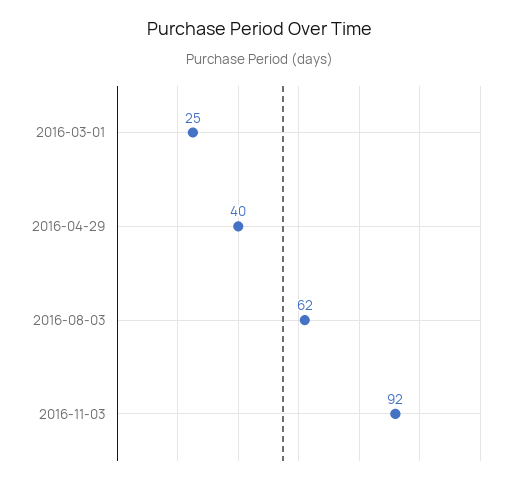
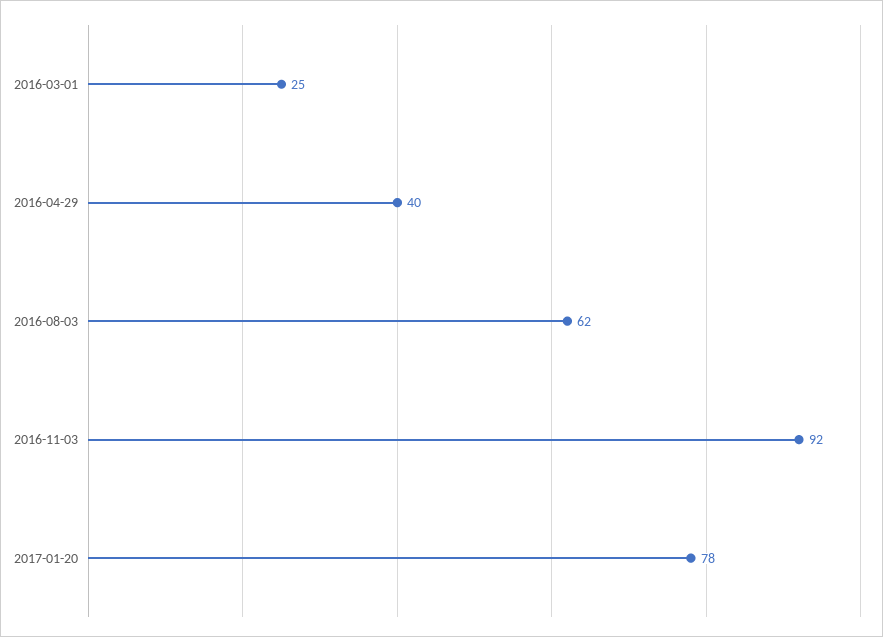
2017-01-20: none -> 78

